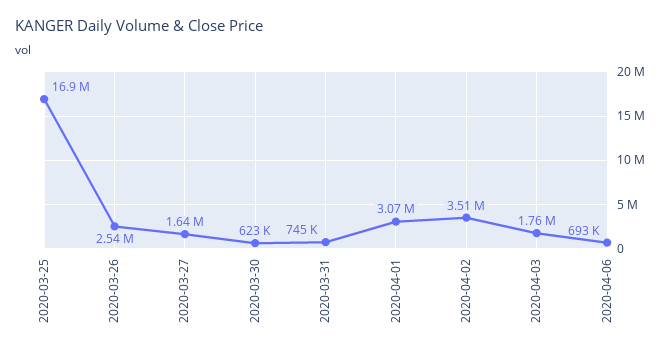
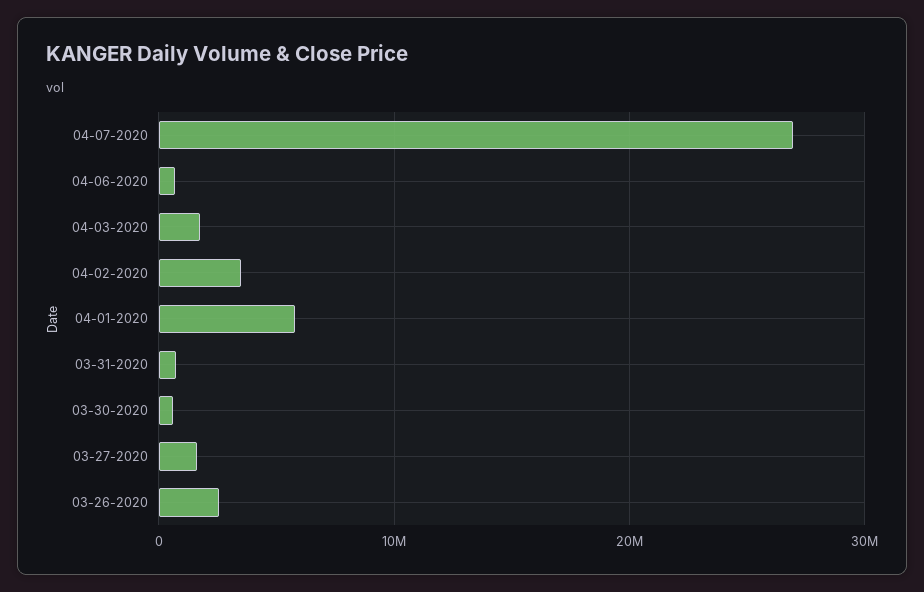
2020-03-25: 16900000 -> none
2020-04-01: 3070000 -> 6000000
04-07-2020: none -> 27000000

